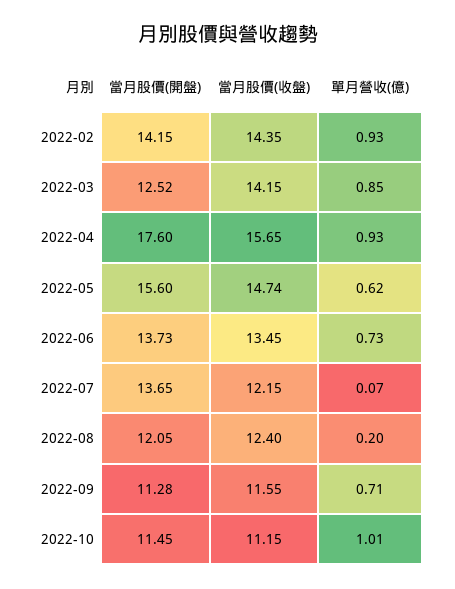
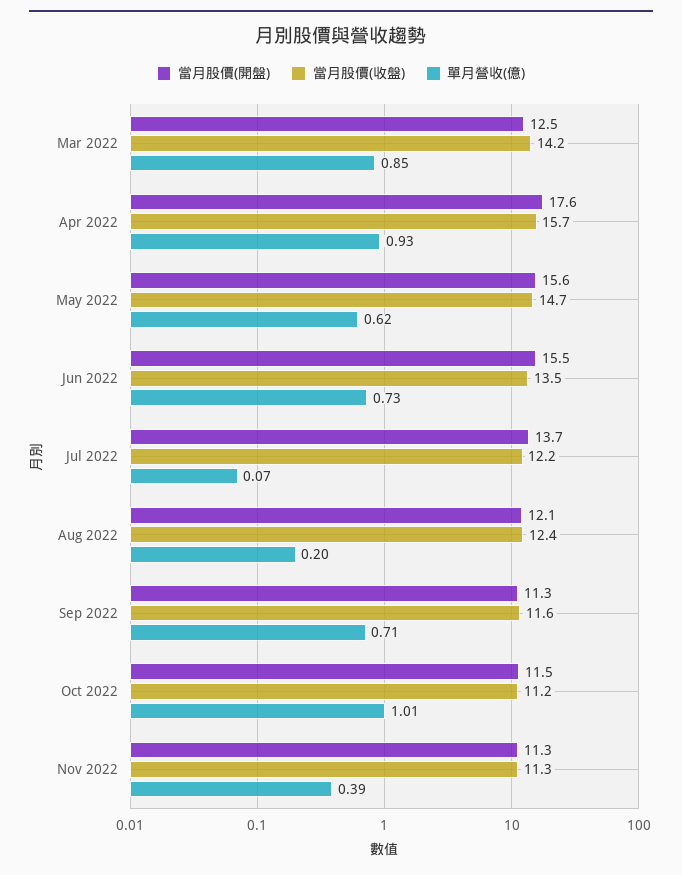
當月股價(開盤), 2022-02: 14.15 -> none
當月股價(收盤), 2022-02: 14.35 -> none
單月營收(億), 2022-02: 0.93 -> none
當月股價(開盤), 2022-06: 13.73 -> 15.5
當月股價(開盤), Nov 2022: none -> 11.3
當月股價(收盤), Nov 2022: none -> 11.3
單月營收(億), Nov 2022: none -> 0.39

